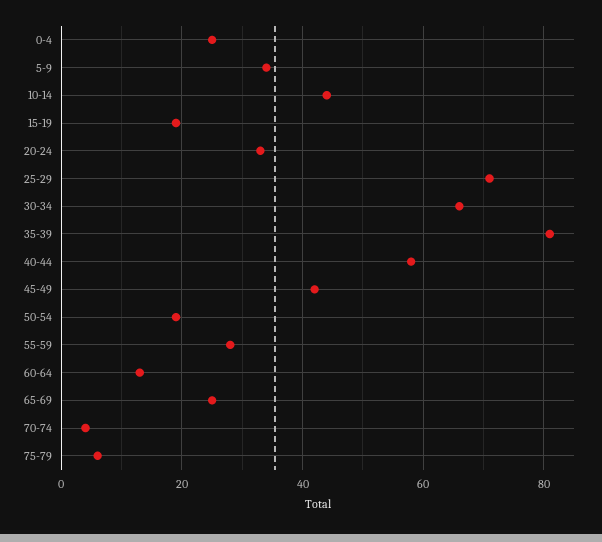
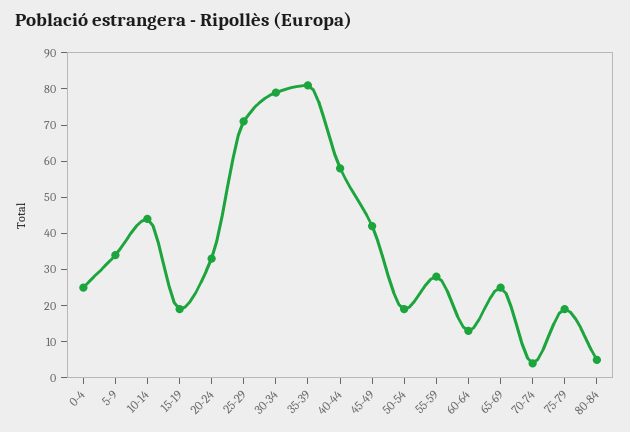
30-34: 65 -> 80
75-79: 5 -> 20
80-84: none -> 5

